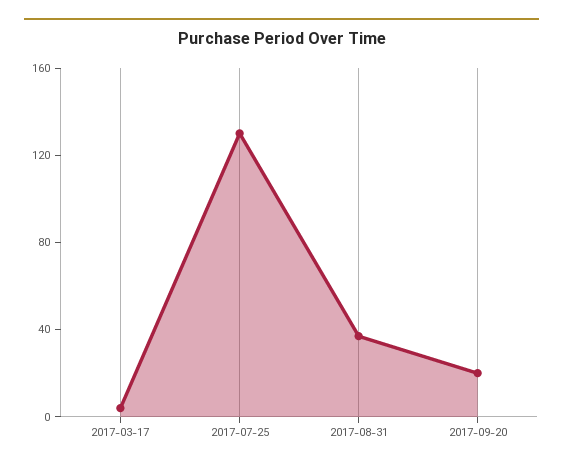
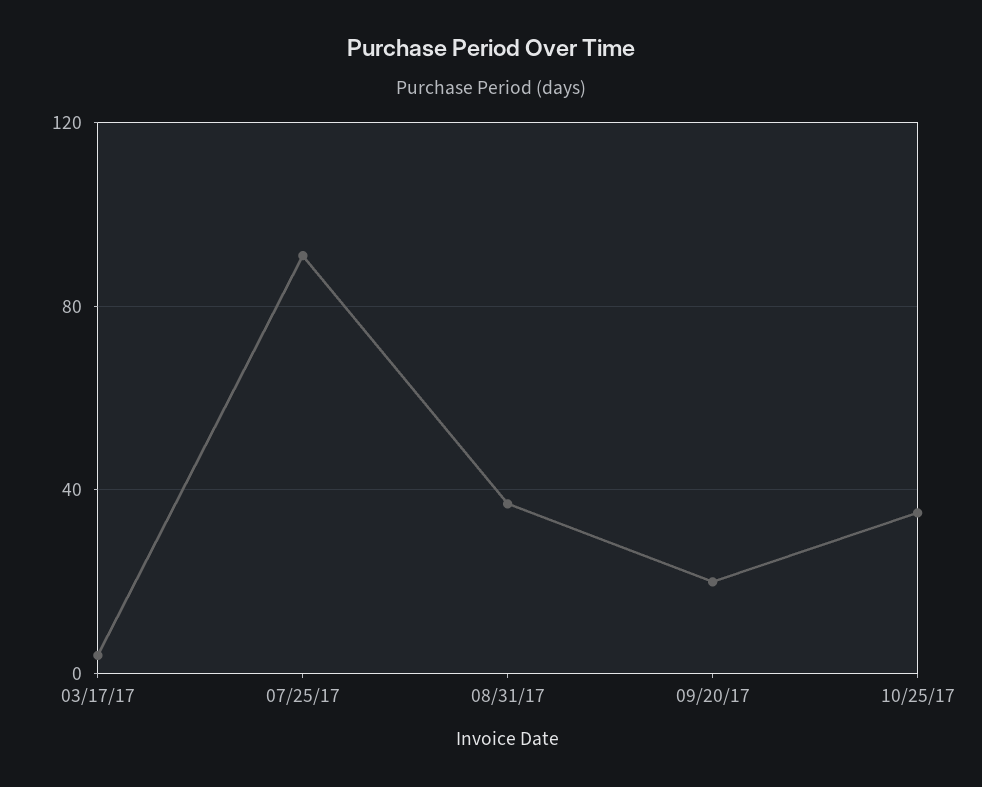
2017-07-25: 130 -> 90
10/25/17: none -> 35

